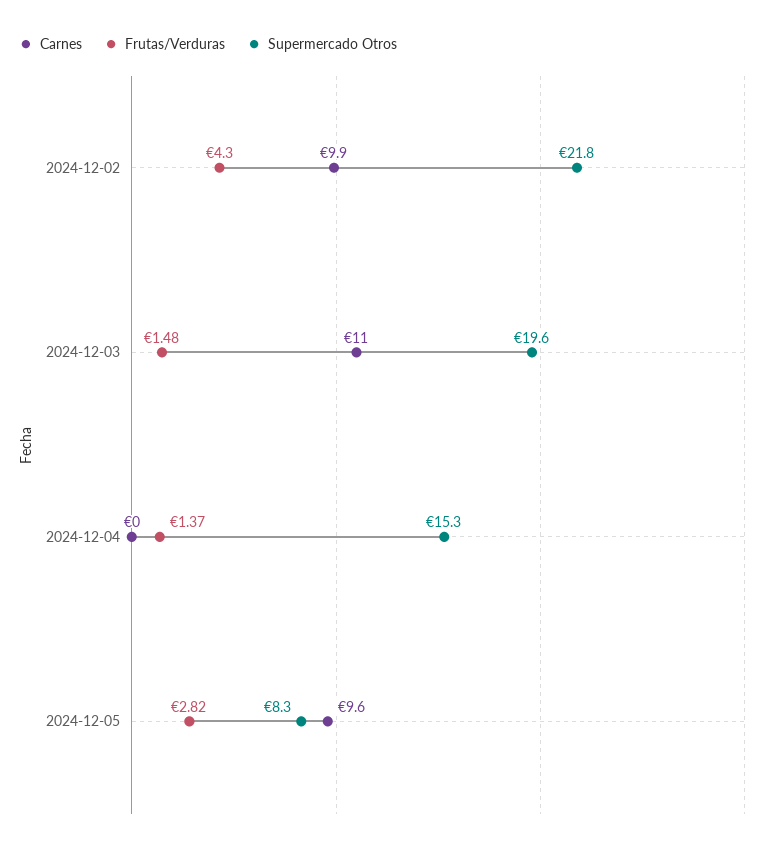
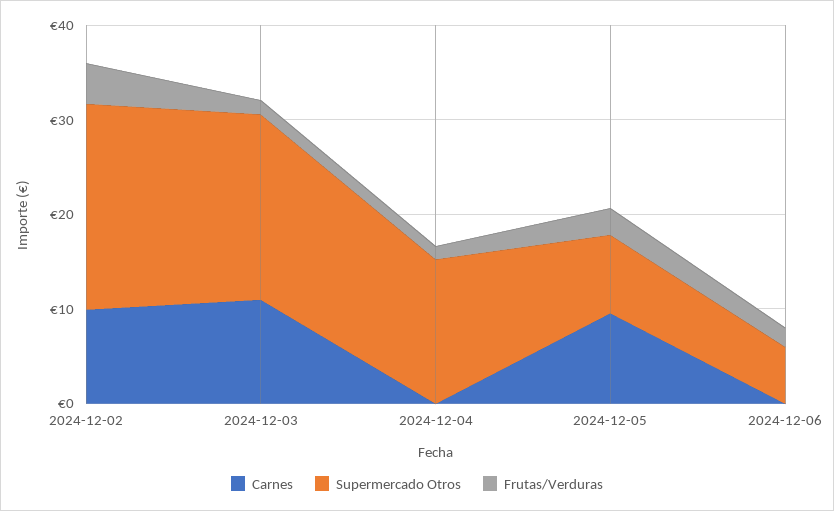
Carnes, 2024-12-06: none -> 0
Supermercado Otros, 2024-12-06: none -> 6
Frutas/Verduras, 2024-12-06: none -> 2

